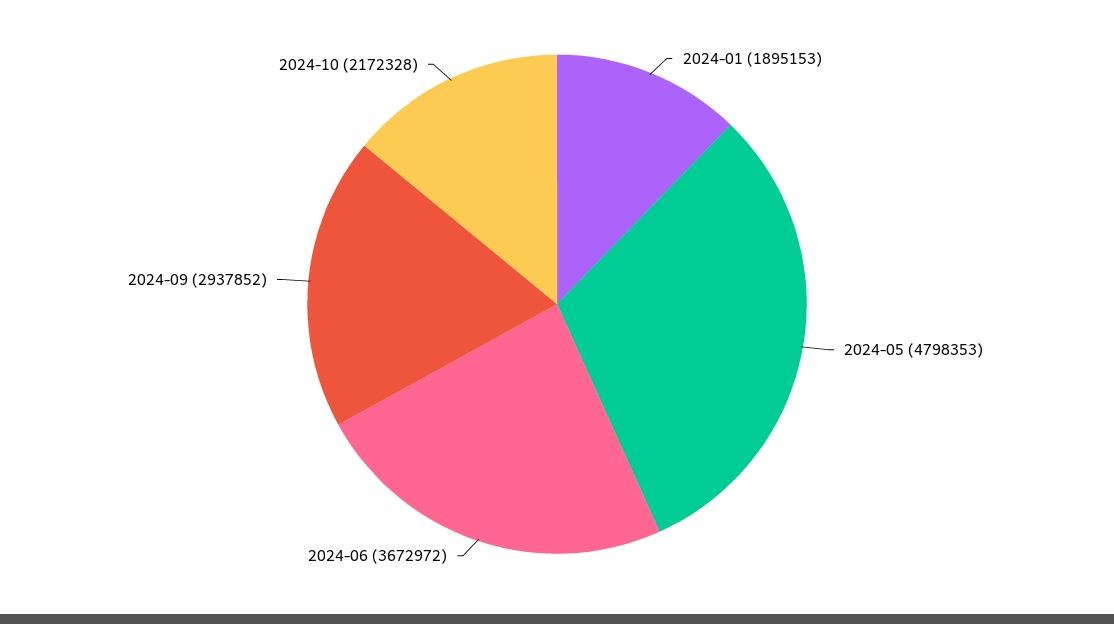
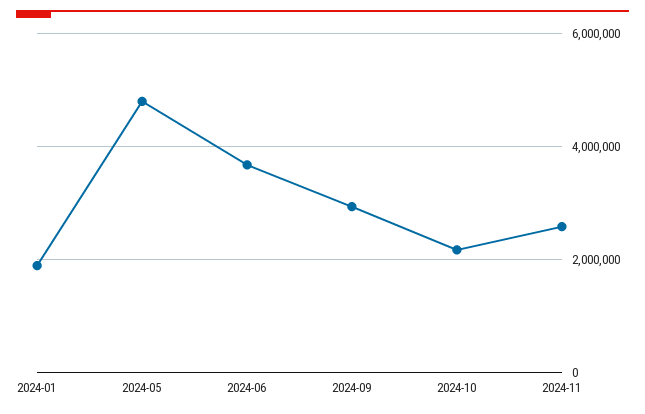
2024-11: none -> 2600000

